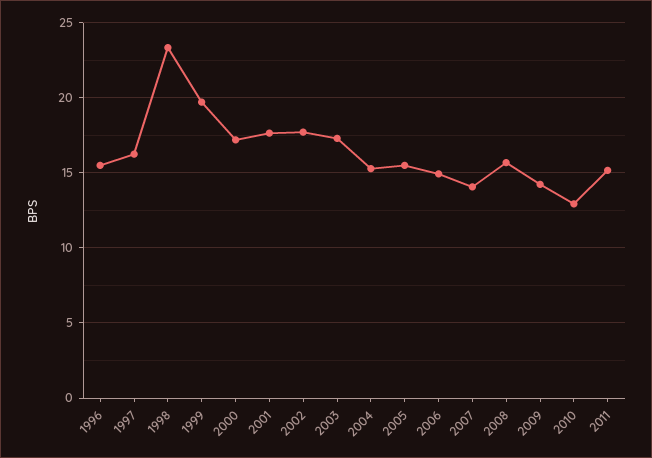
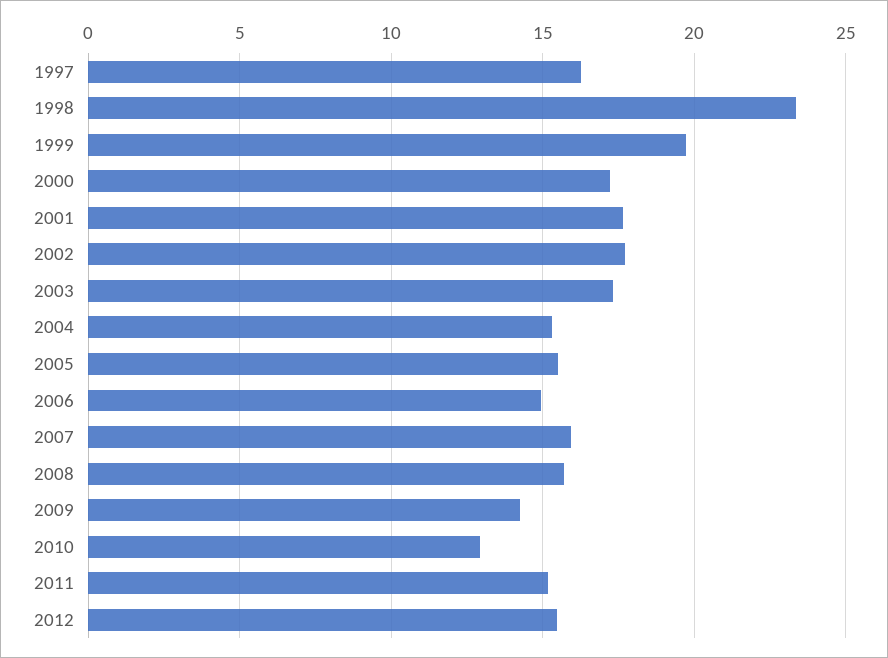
1996: 15.5 -> none
2007: 14 -> 16
2012: none -> 15.5

